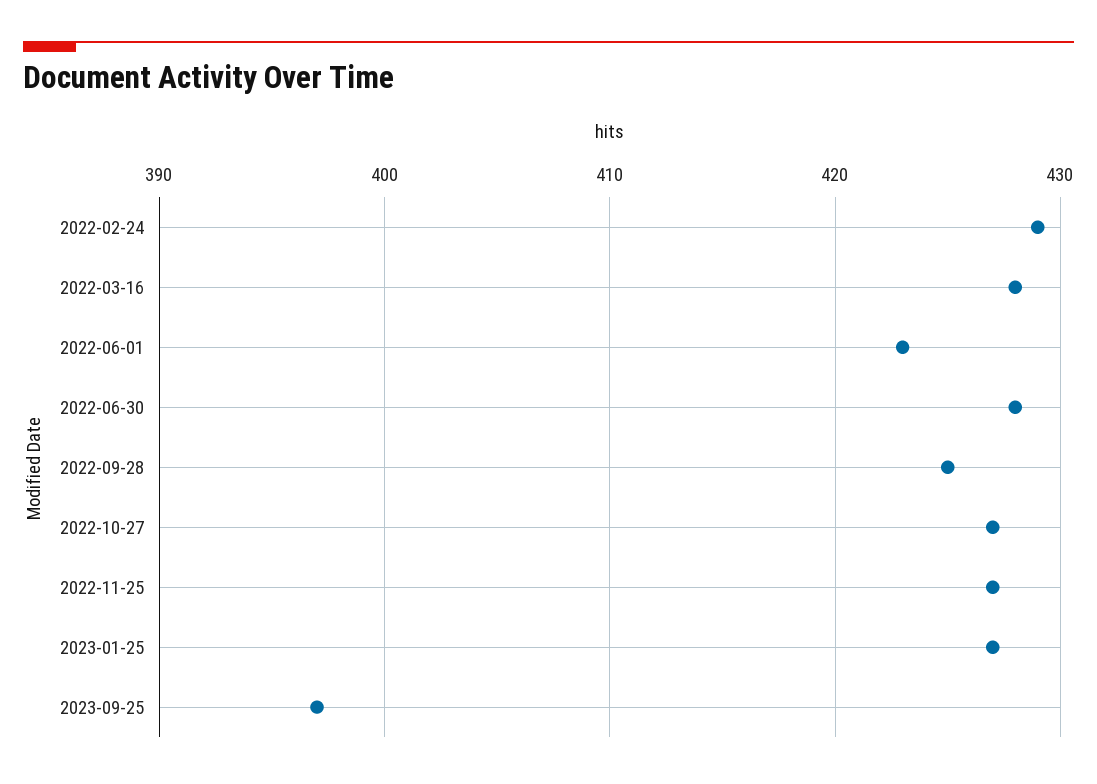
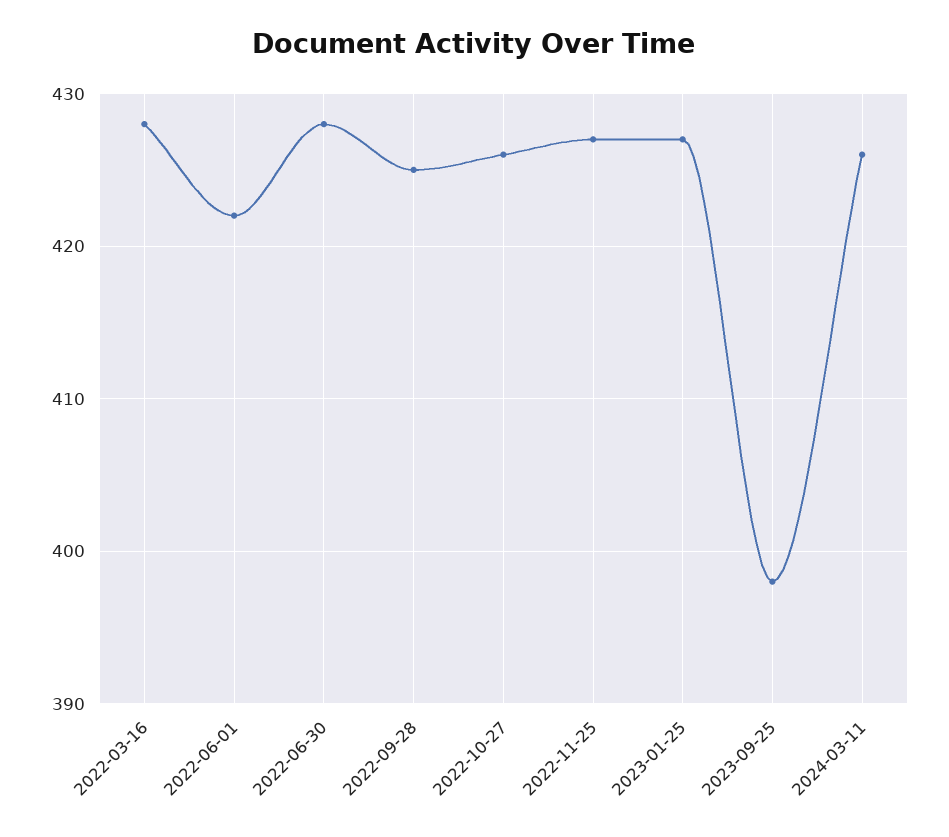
2022-02-24: 429 -> none
2022-06-01: 423 -> 422
2022-10-27: 427 -> 426
2023-09-25: 397 -> 398
2024-03-11: none -> 426

